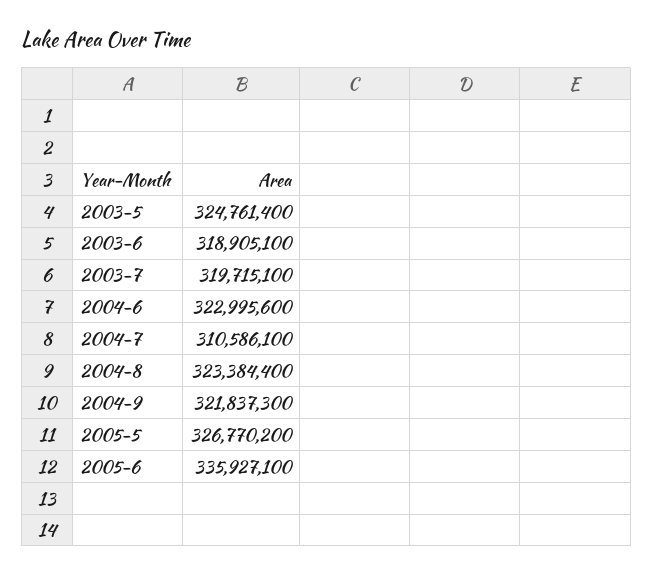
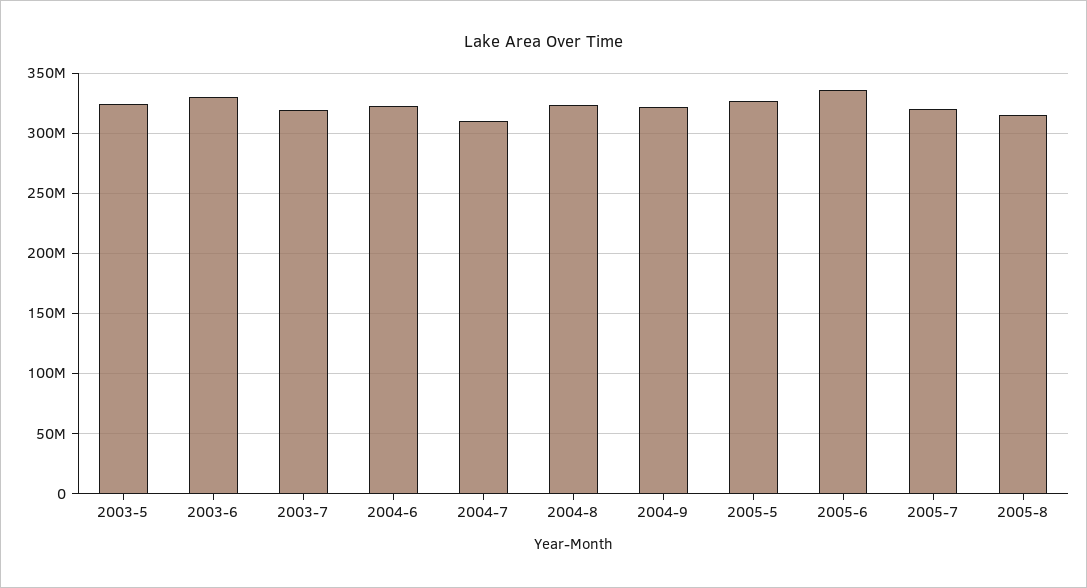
2003-6: 318905100 -> 330000000
2005-7: none -> 320000000
2005-8: none -> 315000000

